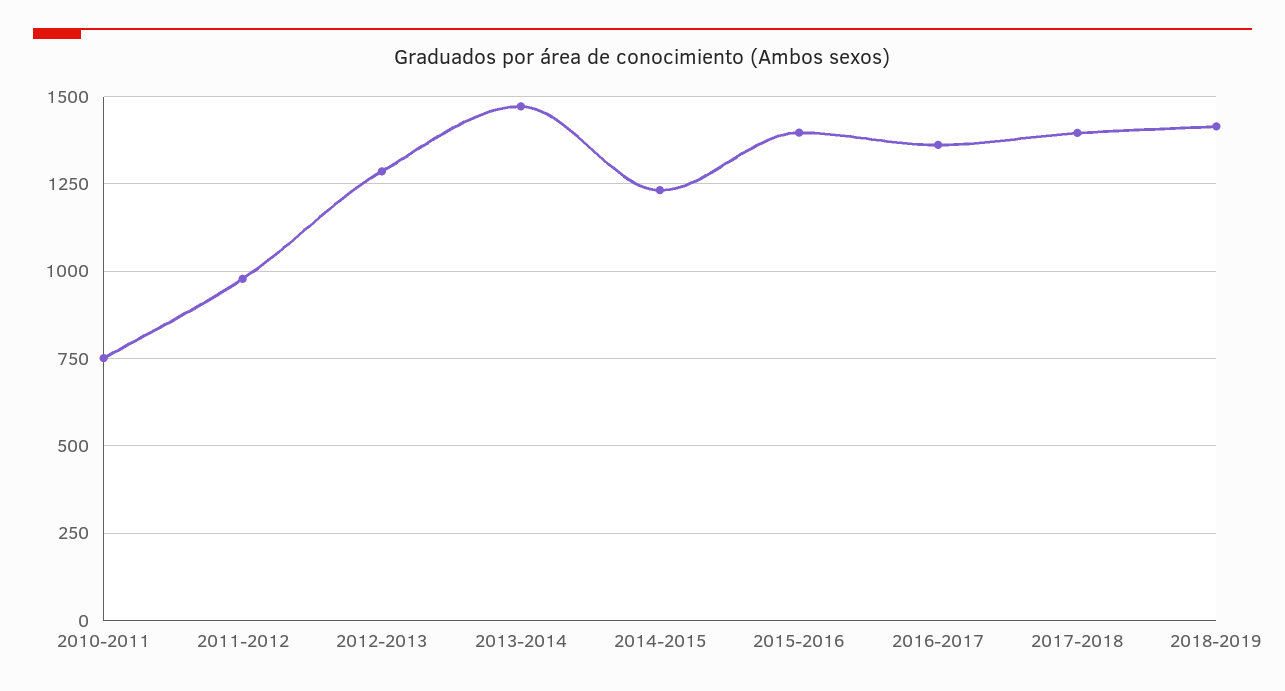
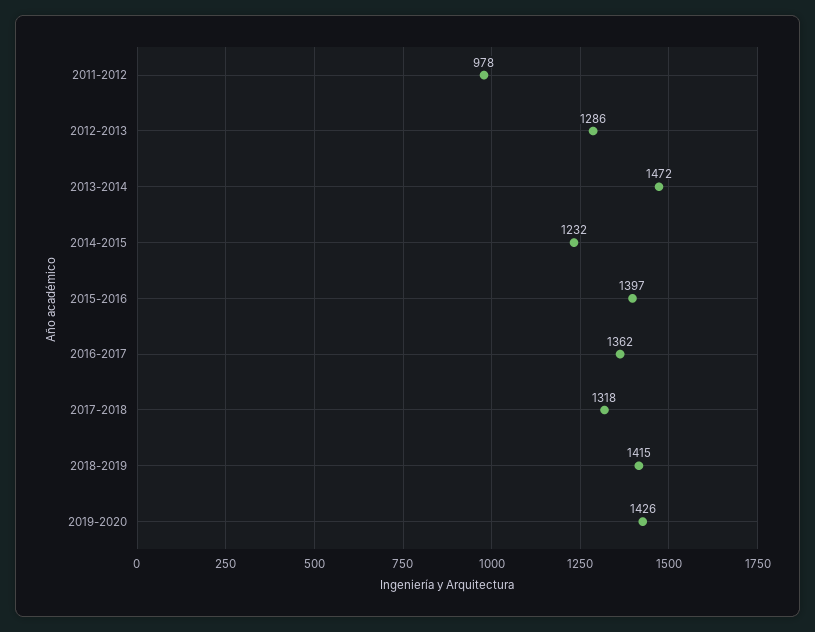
2010-2011: 750 -> none
2017-2018: 1400 -> 1318
2019-2020: none -> 1426

